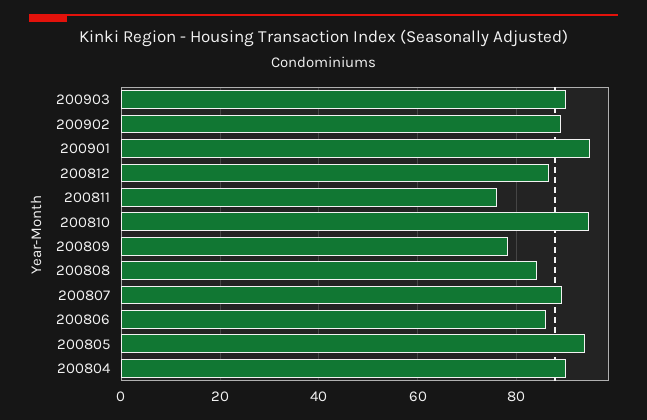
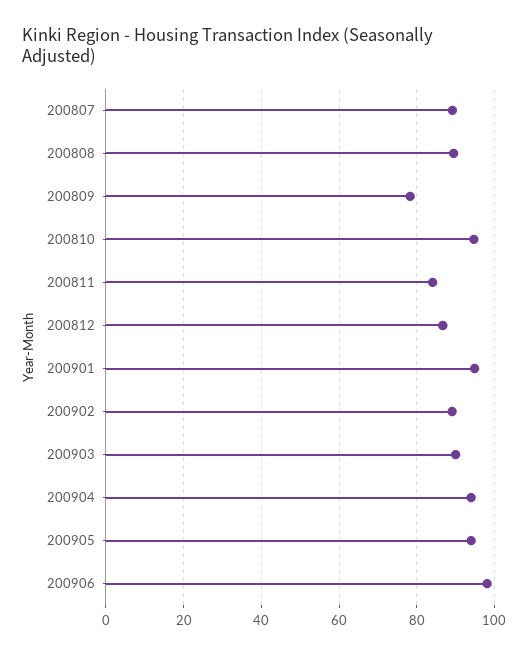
200811: 76 -> 84
200808: 84 -> 90
200806: 86 -> none
200805: 94 -> none
200804: 90 -> none
200904: none -> 94
200905: none -> 94
200906: none -> 98

